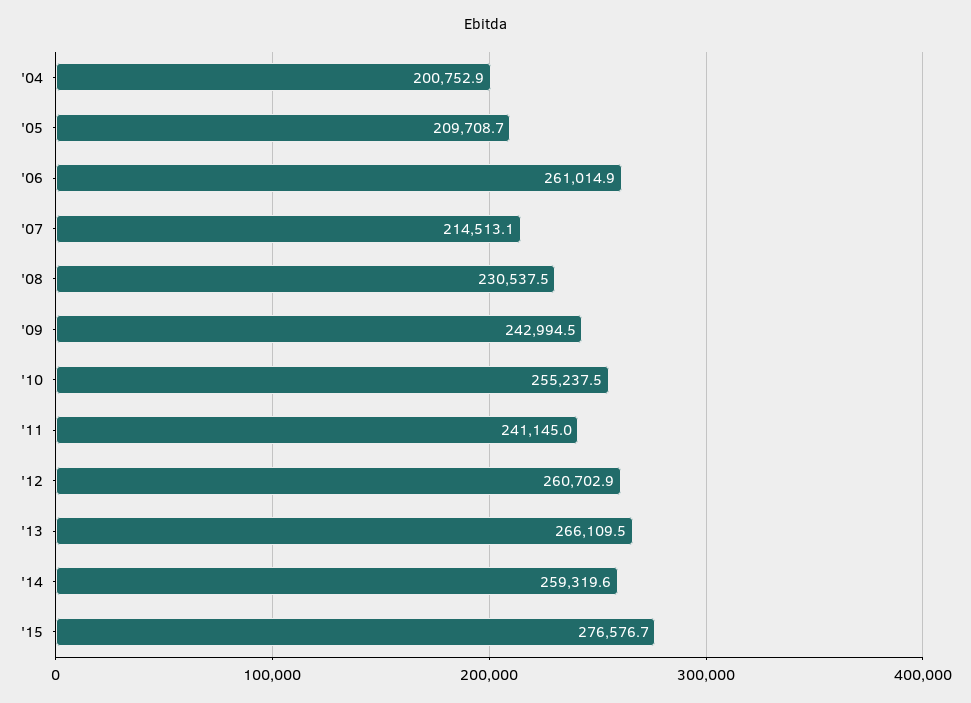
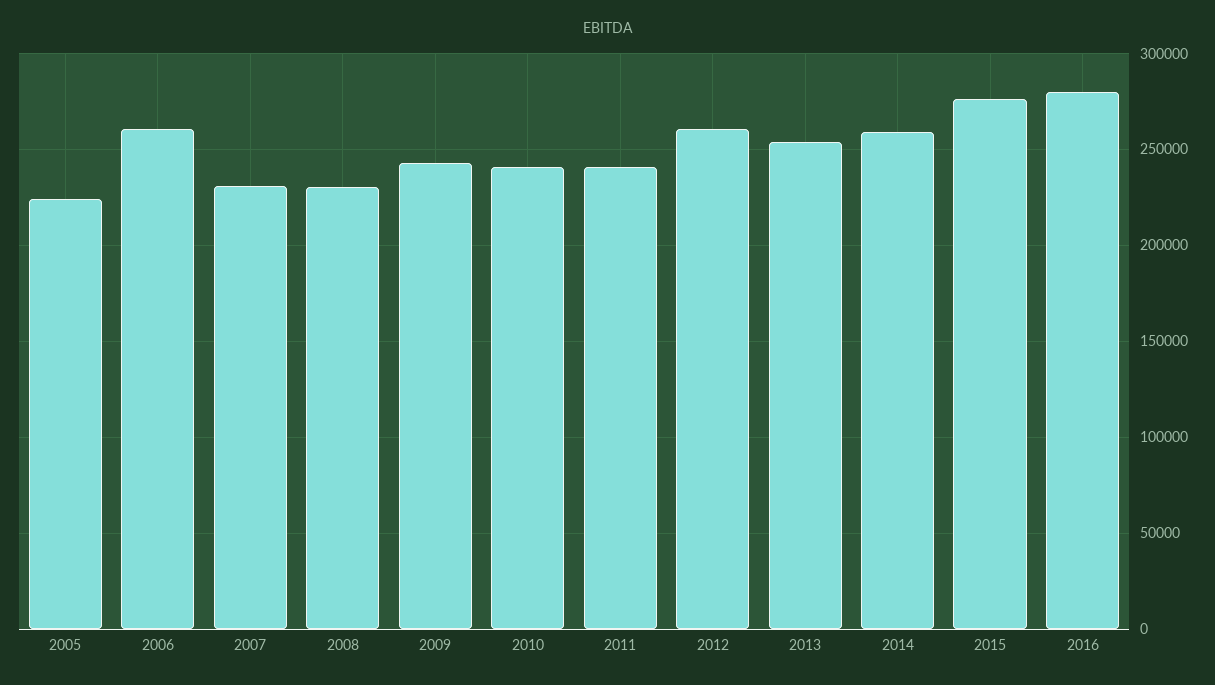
'04: 200752.9 -> none
'05: 209708.7 -> 225000
'07: 214513.1 -> 230000
'10: 255237.5 -> 240000
'13: 266109.5 -> 255000
2016: none -> 280000

